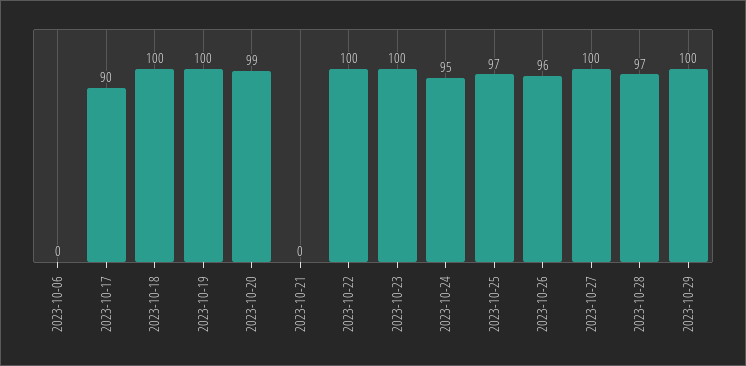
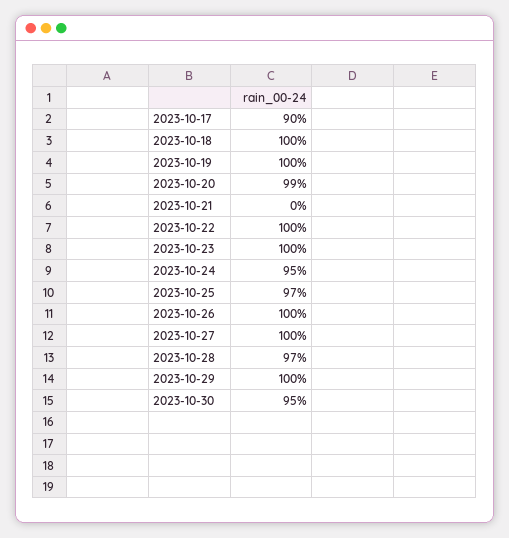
2023-10-06: 0 -> none
2023-10-26: 96 -> 100
2023-10-30: none -> 95

